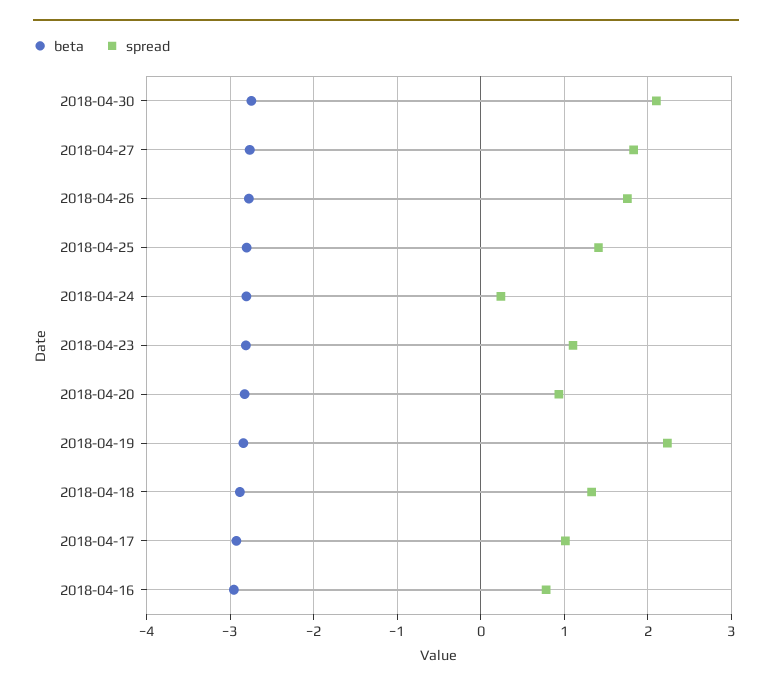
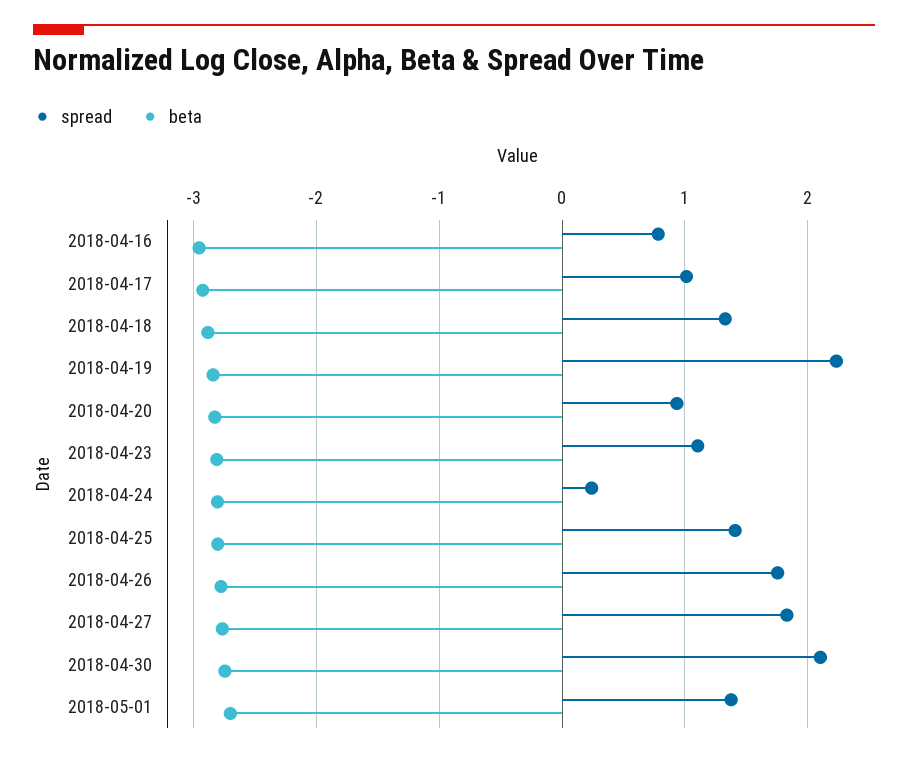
spread, 2018-05-01: none -> 1.4
beta, 2018-05-01: none -> -2.7

